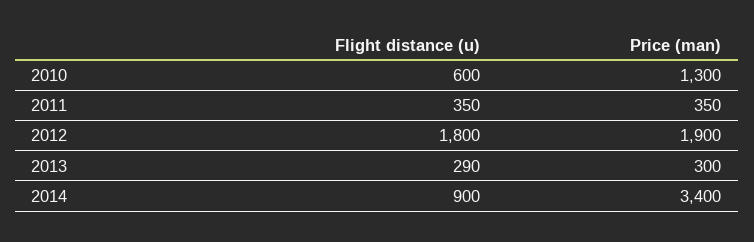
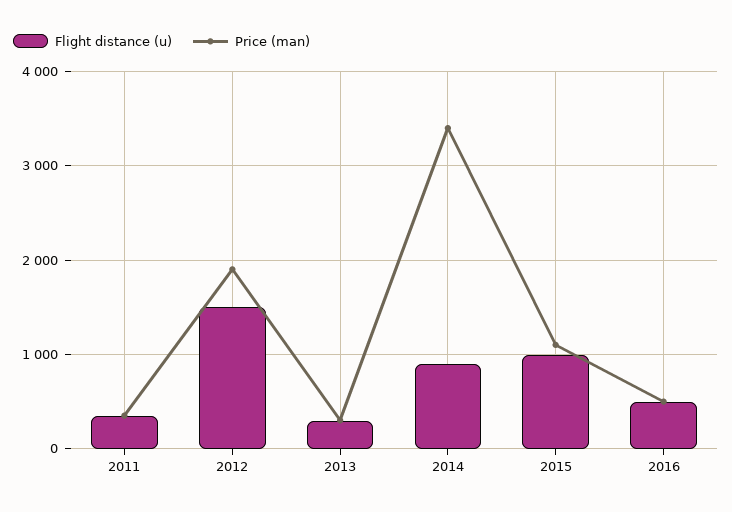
Flight distance (u), 2010: 600 -> none
Price (man), 2010: 1300 -> none
Flight distance (u), 2012: 1800 -> 1500
Flight distance (u), 2015: none -> 1000
Price (man), 2015: none -> 1100
Flight distance (u), 2016: none -> 500
Price (man), 2016: none -> 500

